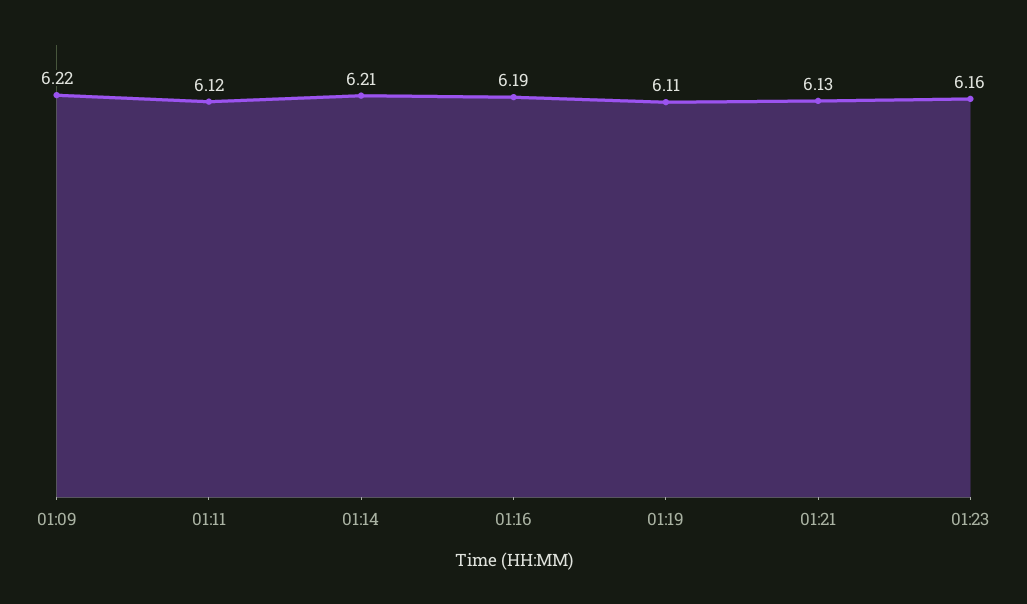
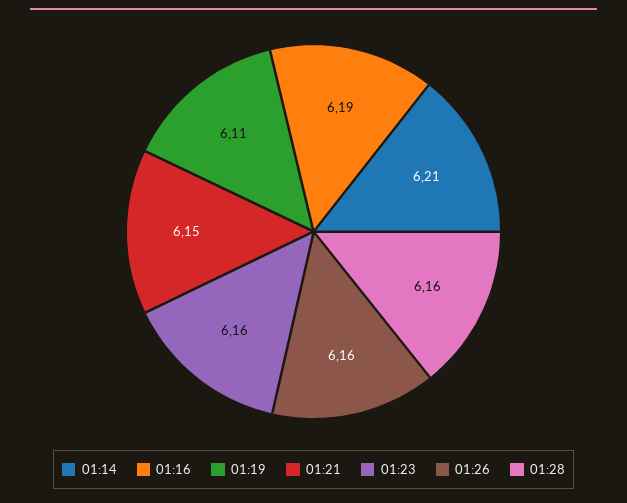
01:09: 6.22 -> none
01:11: 6.12 -> none
01:21: 6.13 -> 6.15
01:26: none -> 6.16
01:28: none -> 6.16

